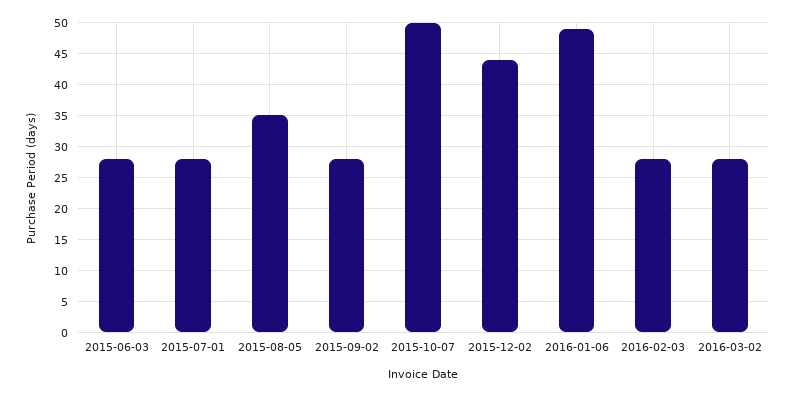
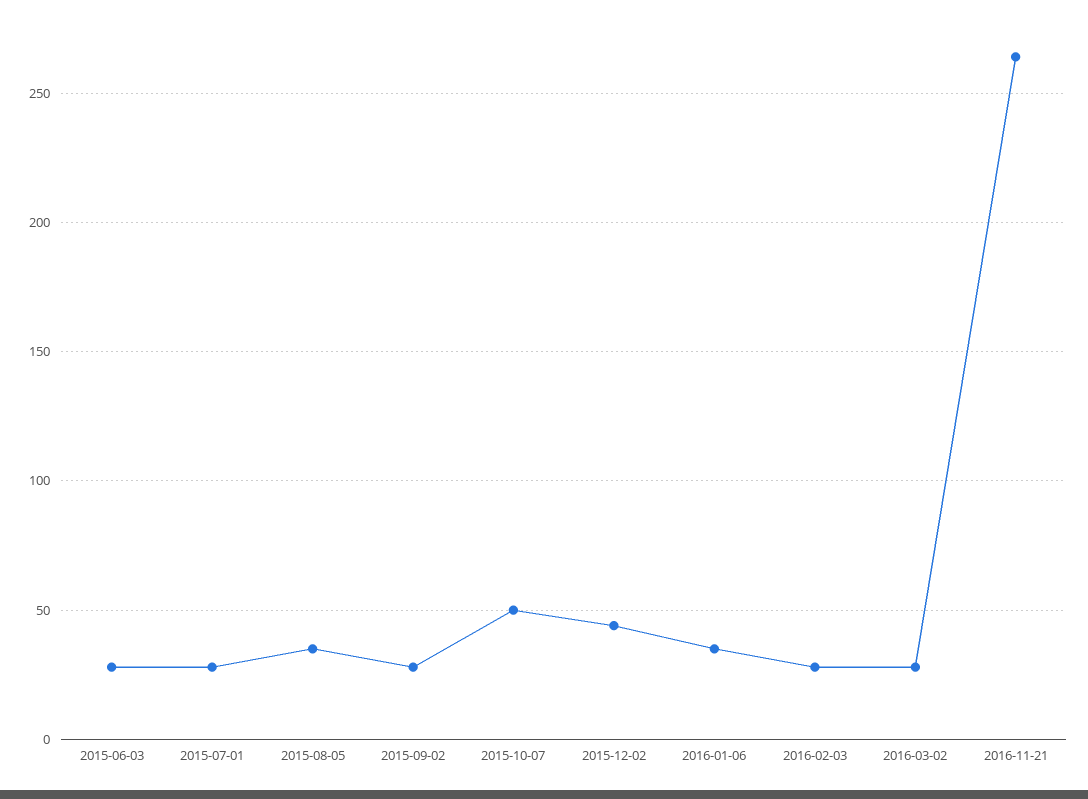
2016-01-06: 49 -> 35
2016-11-21: none -> 265

